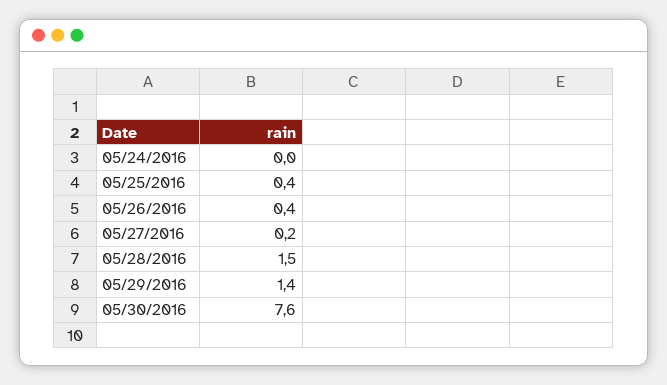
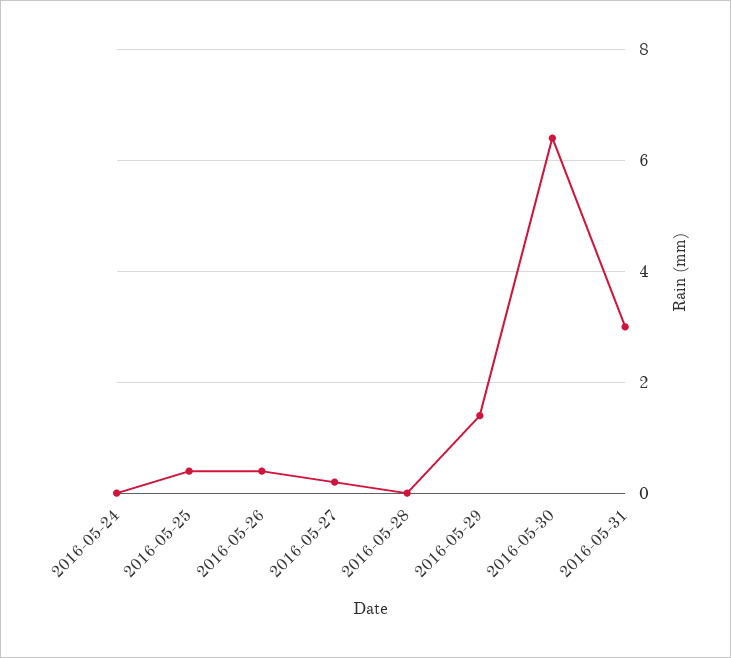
05/28/2016: 1.5 -> 0
05/30/2016: 7.6 -> 6.5
2016-05-31: none -> 3

